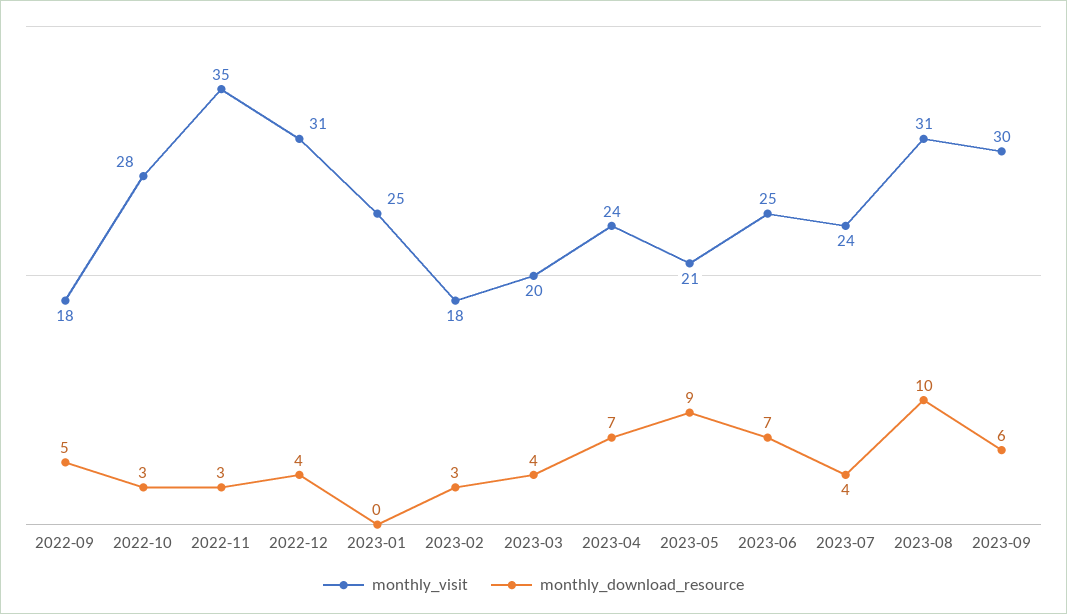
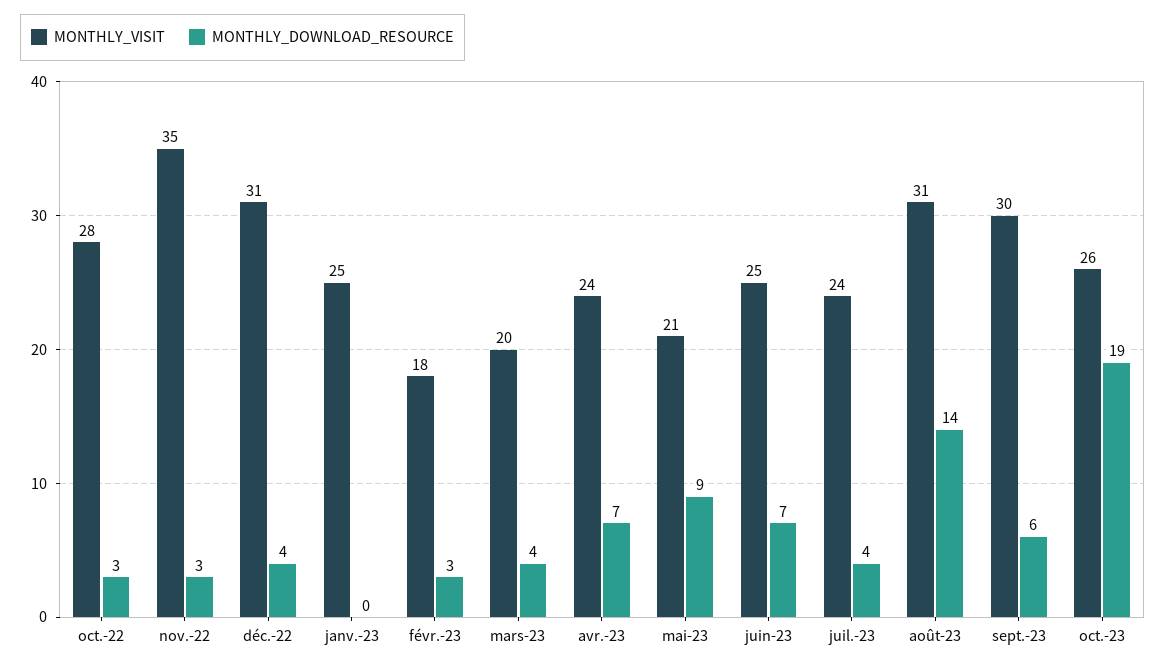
monthly_visit, 2022-09: 18 -> none
monthly_download_resource, 2022-09: 5 -> none
monthly_download_resource, 2023-08: 10 -> 14
monthly_visit, oct.-23: none -> 26
monthly_download_resource, oct.-23: none -> 19

